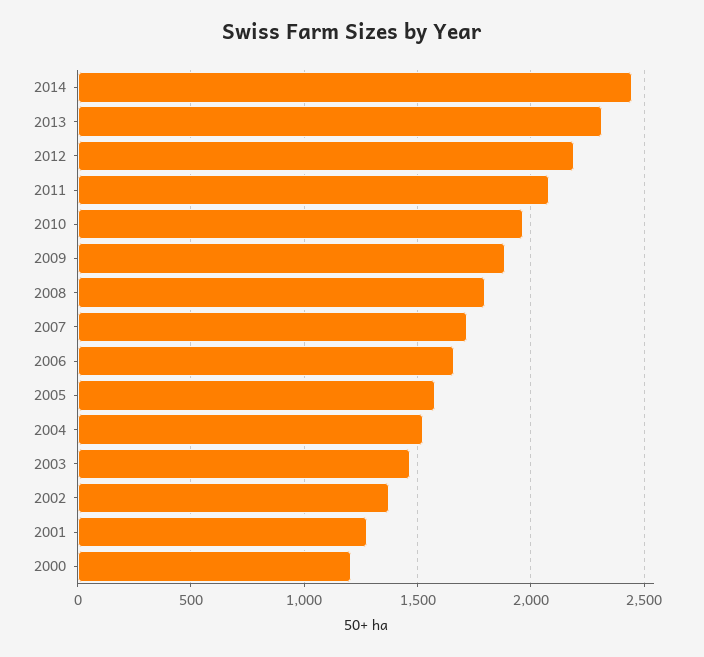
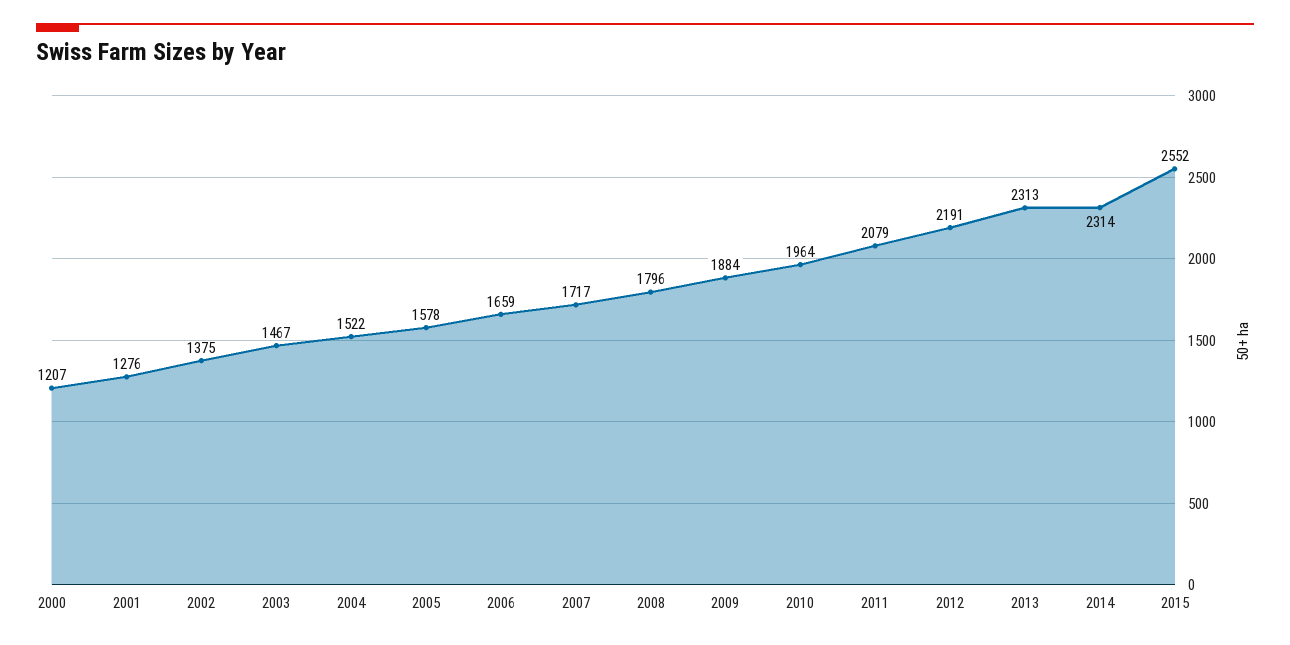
2014: 2450 -> 2314
2015: none -> 2552

